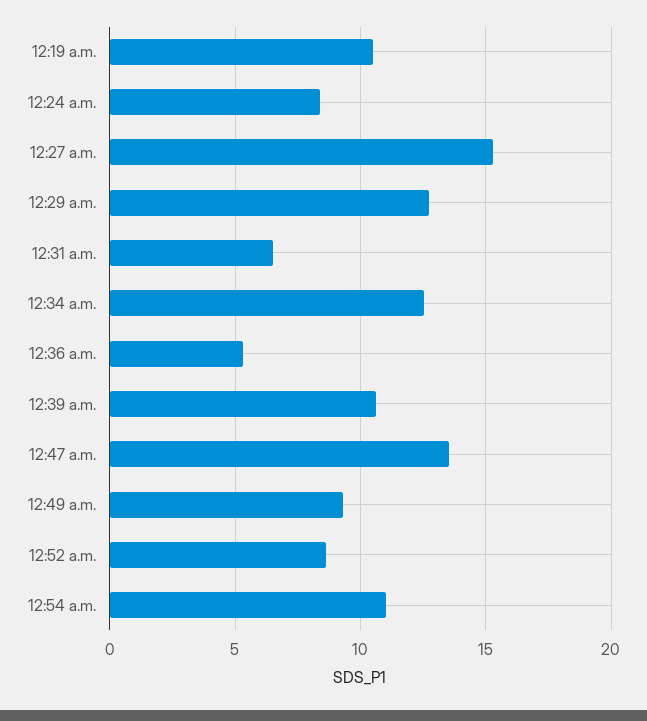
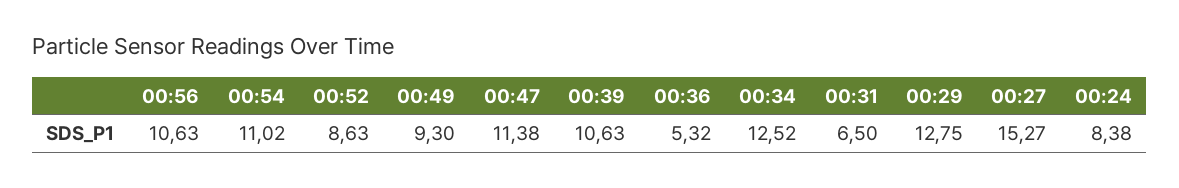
12:19 a.m.: 10.5 -> none
12:47 a.m.: 13.5 -> 11.38
00:56: none -> 10.63

